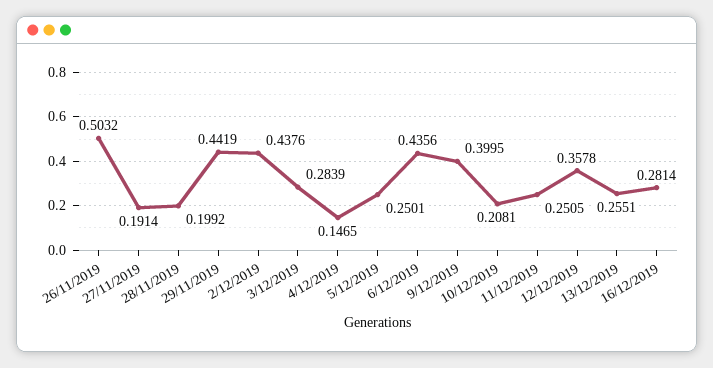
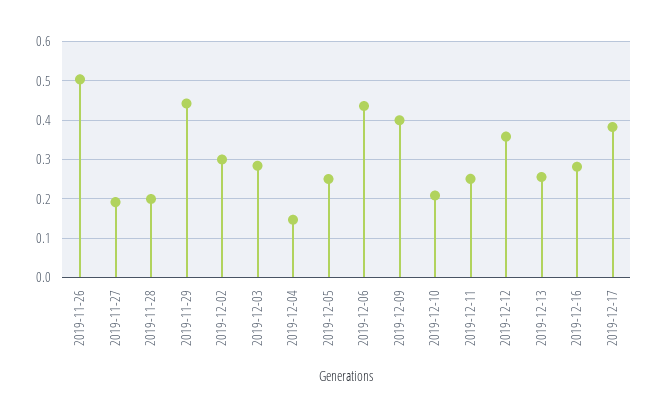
2/12/2019: 0.4376 -> 0.3
2019-12-17: none -> 0.38

